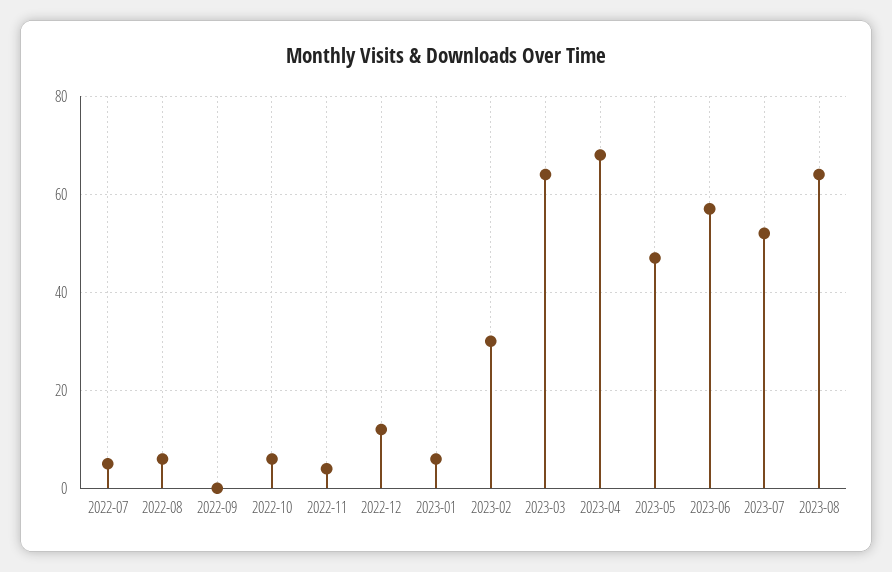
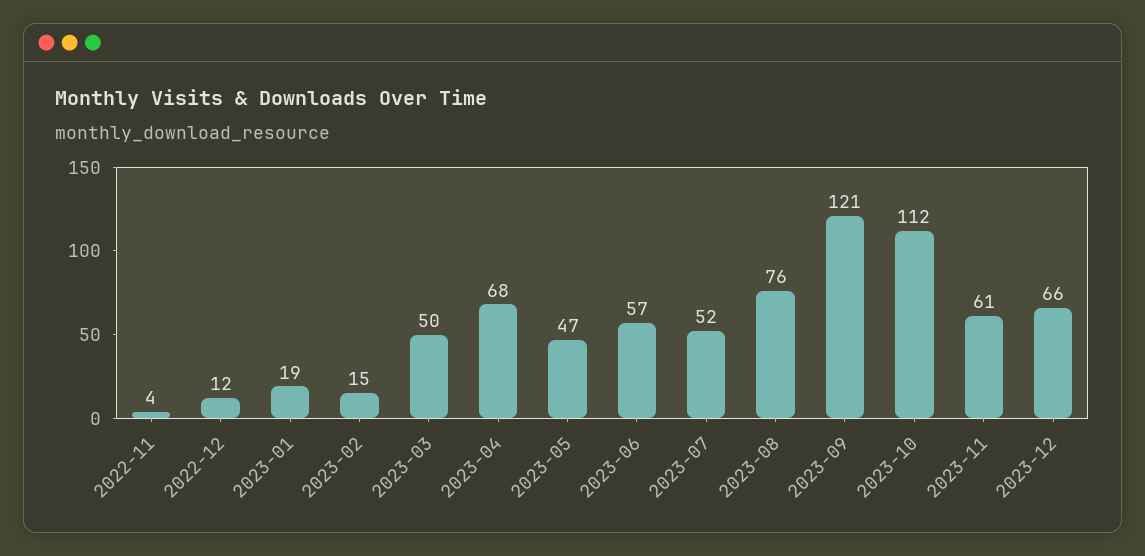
2022-07: 5 -> none
2022-08: 5 -> none
2022-09: 0 -> none
2022-10: 5 -> none
2023-01: 5 -> 19
2023-02: 30 -> 15
2023-03: 65 -> 50
2023-08: 65 -> 76
2023-09: none -> 121
2023-10: none -> 112
2023-11: none -> 61
2023-12: none -> 66

